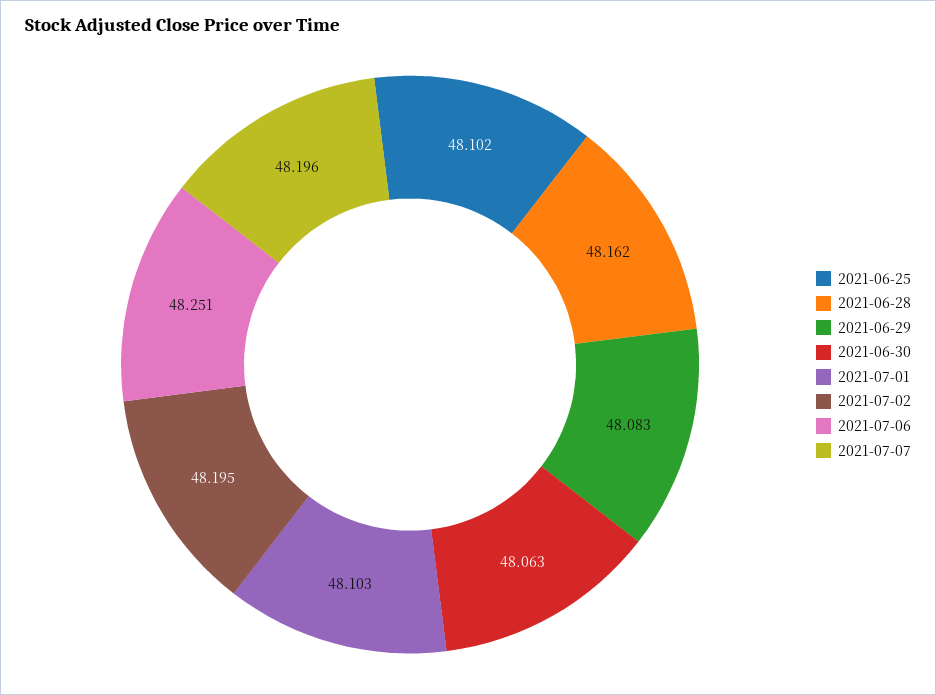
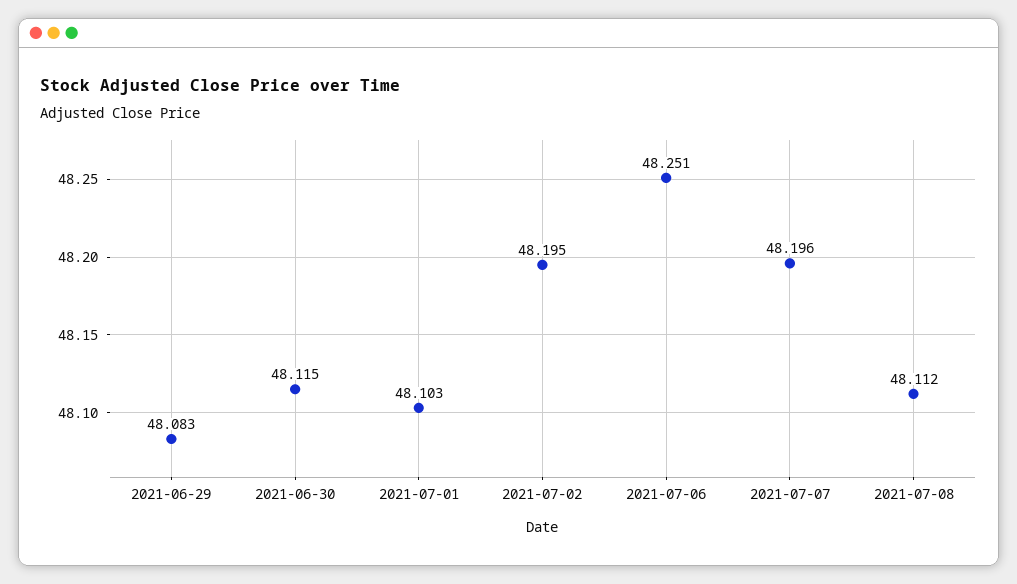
2021-06-25: 48.102 -> none
2021-06-28: 48.162 -> none
2021-06-30: 48.063 -> 48.115
2021-07-08: none -> 48.112

